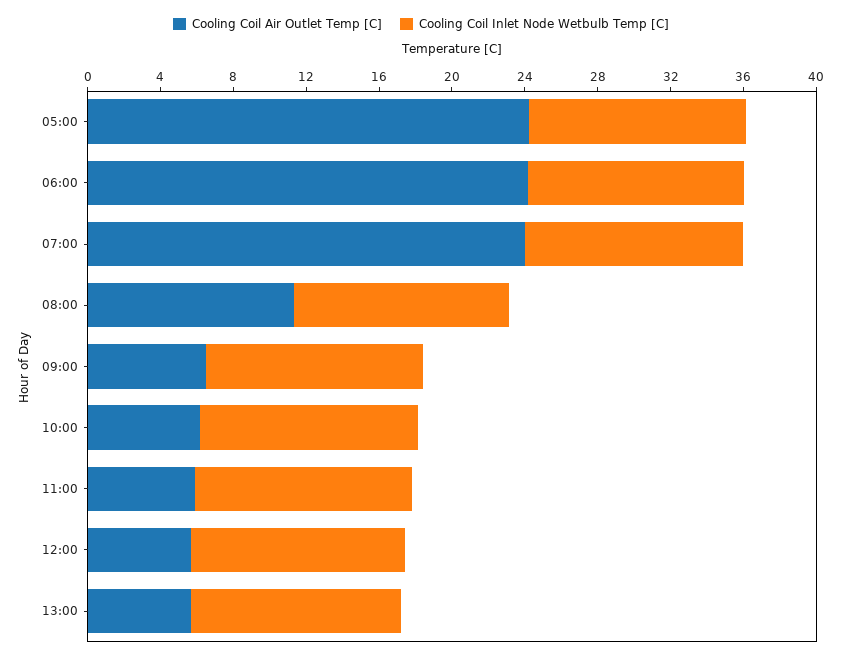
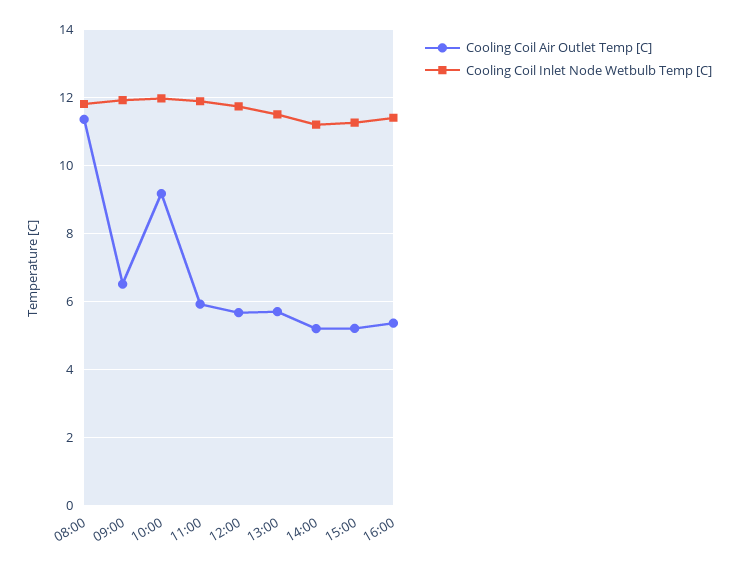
Cooling Coil Air Outlet Temp [C], 05:00: 24 -> none
Cooling Coil Inlet Node Wetbulb Temp [C], 05:00: 12 -> none
Cooling Coil Air Outlet Temp [C], 06:00: 24 -> none
Cooling Coil Inlet Node Wetbulb Temp [C], 06:00: 12 -> none
Cooling Coil Air Outlet Temp [C], 07:00: 24 -> none
Cooling Coil Inlet Node Wetbulb Temp [C], 07:00: 12 -> none
Cooling Coil Air Outlet Temp [C], 10:00: 6 -> 9.2
Cooling Coil Air Outlet Temp [C], 14:00: none -> 5.2
Cooling Coil Inlet Node Wetbulb Temp [C], 14:00: none -> 11.2
Cooling Coil Air Outlet Temp [C], 15:00: none -> 5.2
Cooling Coil Inlet Node Wetbulb Temp [C], 15:00: none -> 11.2
Cooling Coil Air Outlet Temp [C], 16:00: none -> 5.4
Cooling Coil Inlet Node Wetbulb Temp [C], 16:00: none -> 11.4

